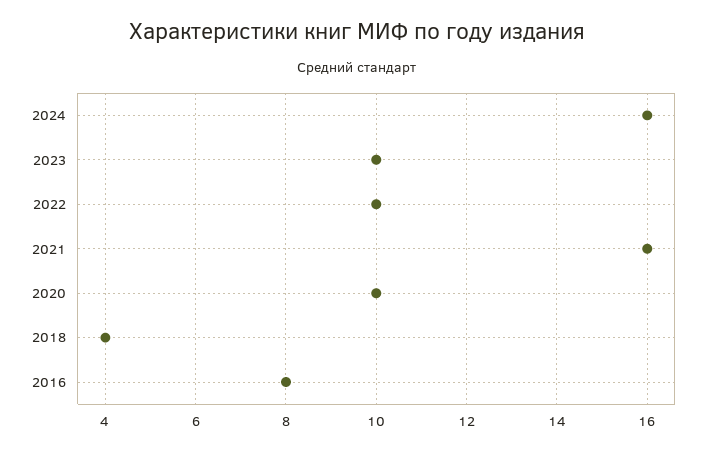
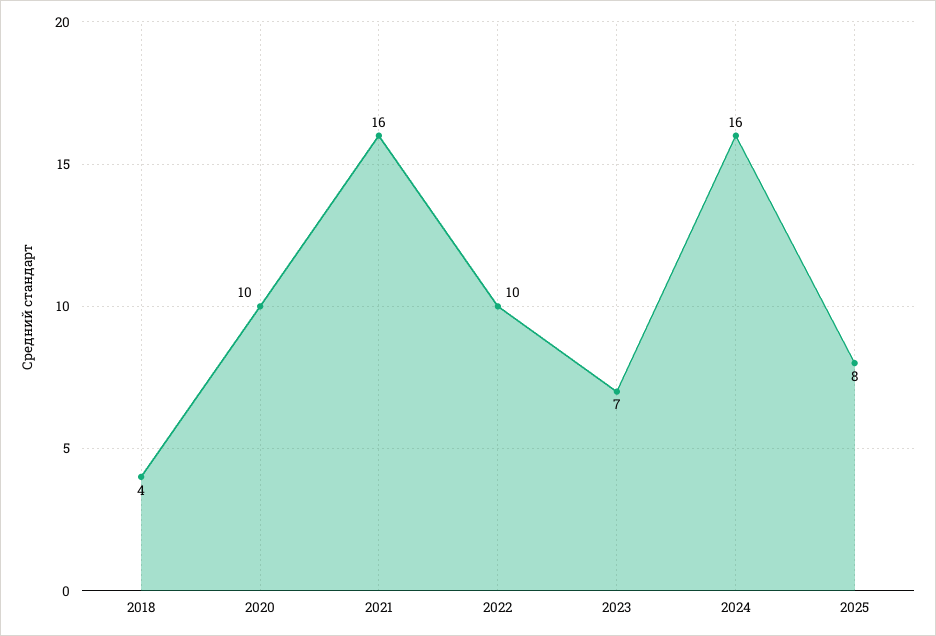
2023: 10 -> 7
2016: 8 -> none
2025: none -> 8

